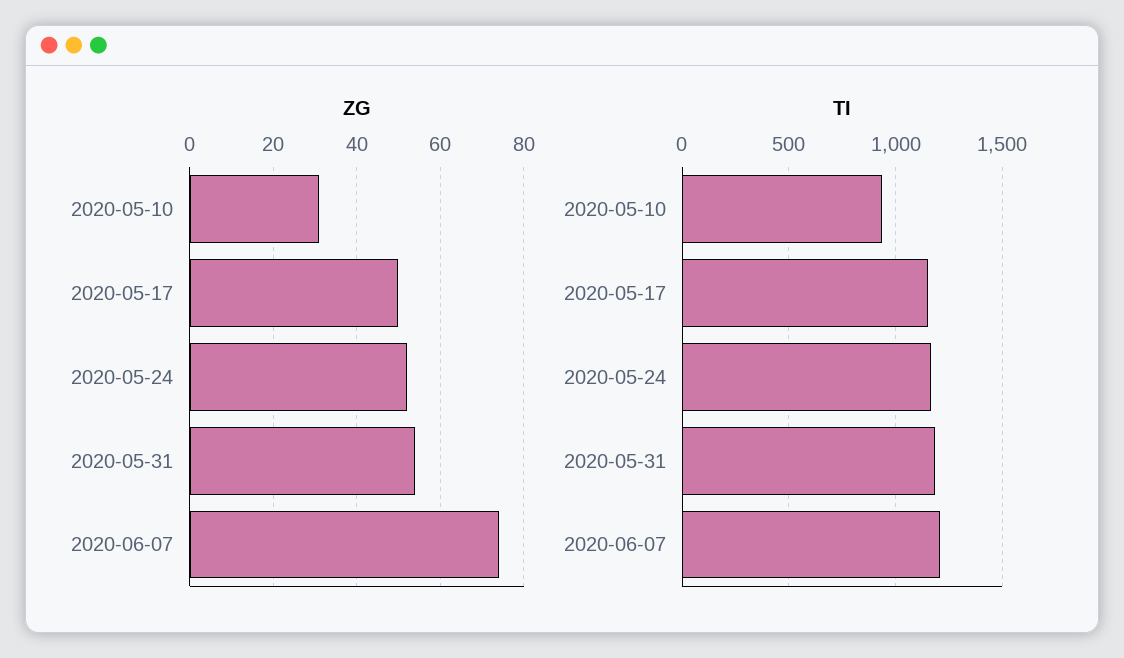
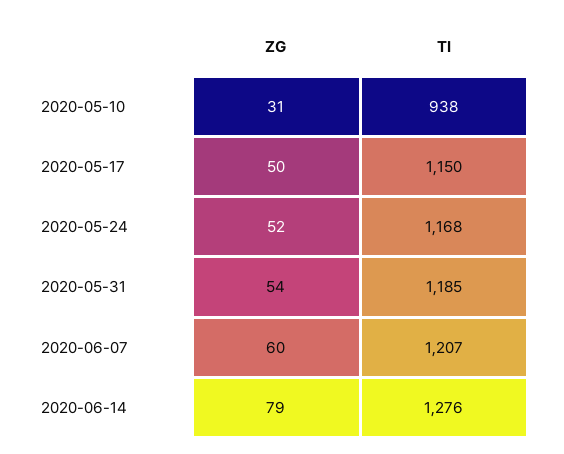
ZG, 2020-06-07: 75 -> 60
ZG, 2020-06-14: none -> 79
TI, 2020-06-14: none -> 1276

